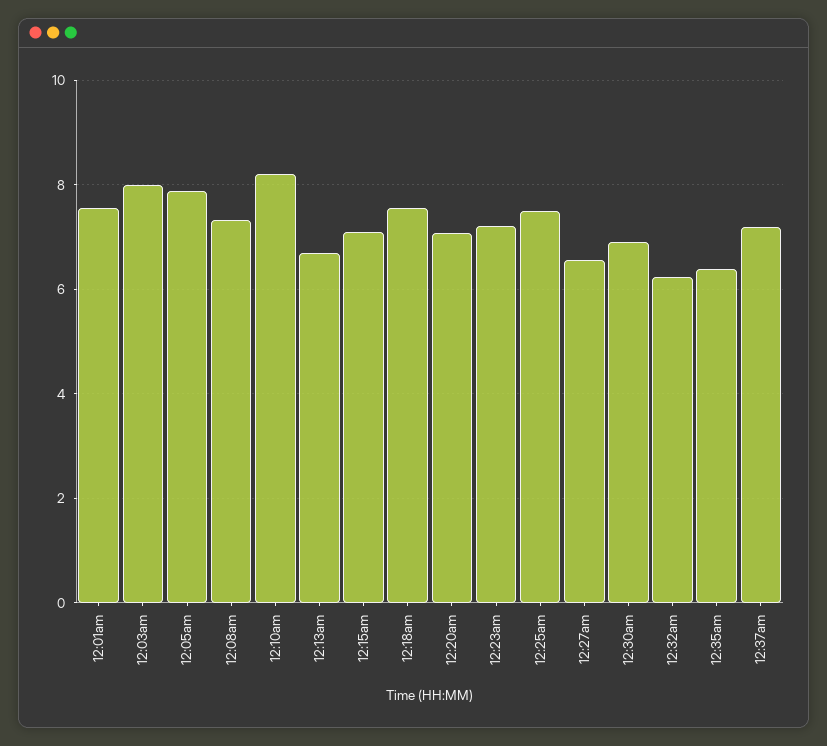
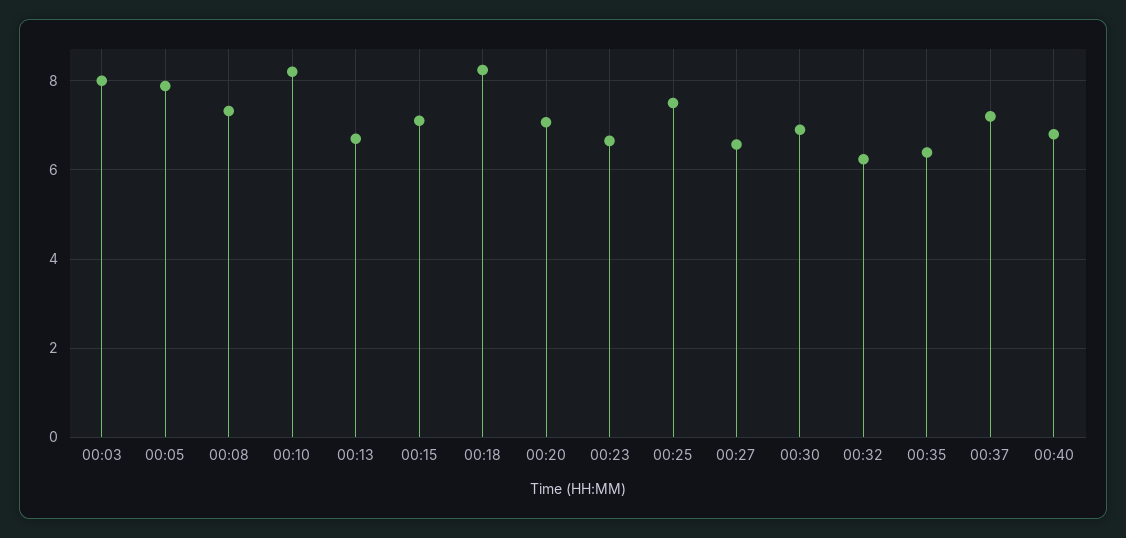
12:01am: 7.6 -> none
12:18am: 7.6 -> 8.2
12:23am: 7.2 -> 6.6
00:40: none -> 6.8

